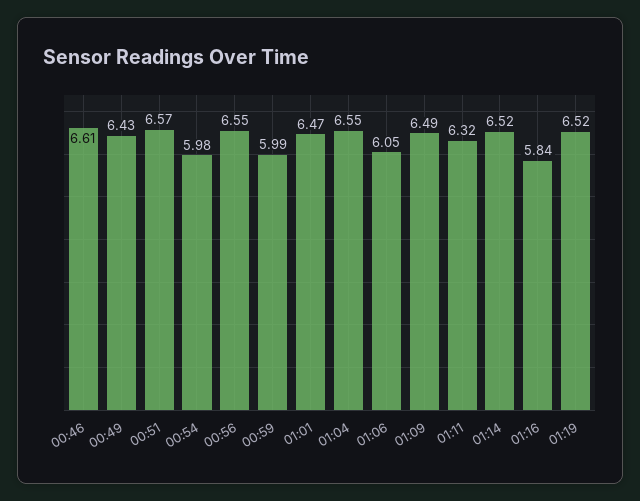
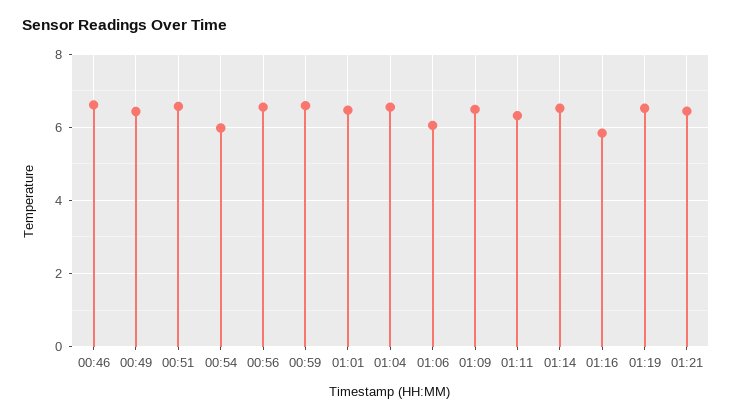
00:59: 5.99 -> 6.6
01:21: none -> 6.4

